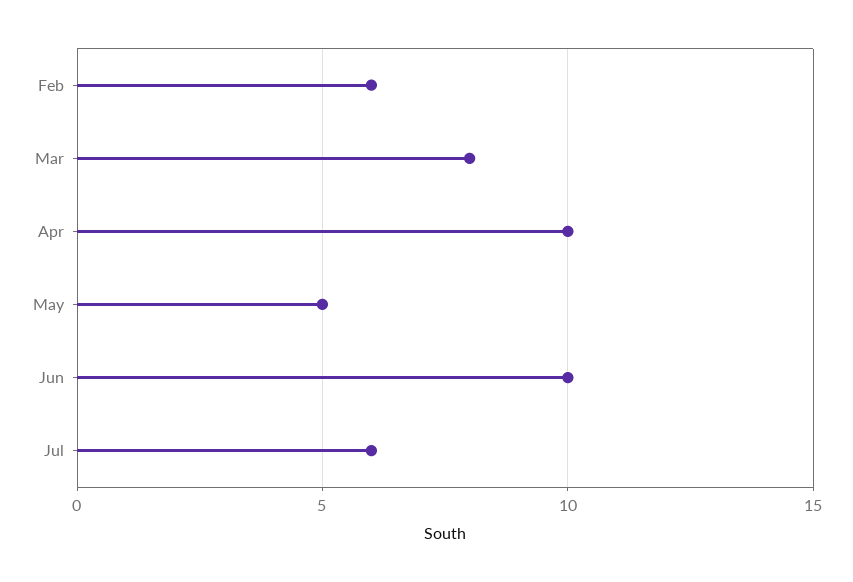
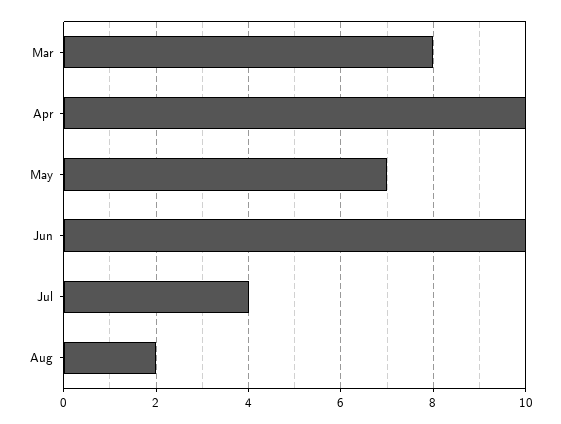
Feb: 6 -> none
May: 5 -> 7
Jul: 6 -> 4
Aug: none -> 2

